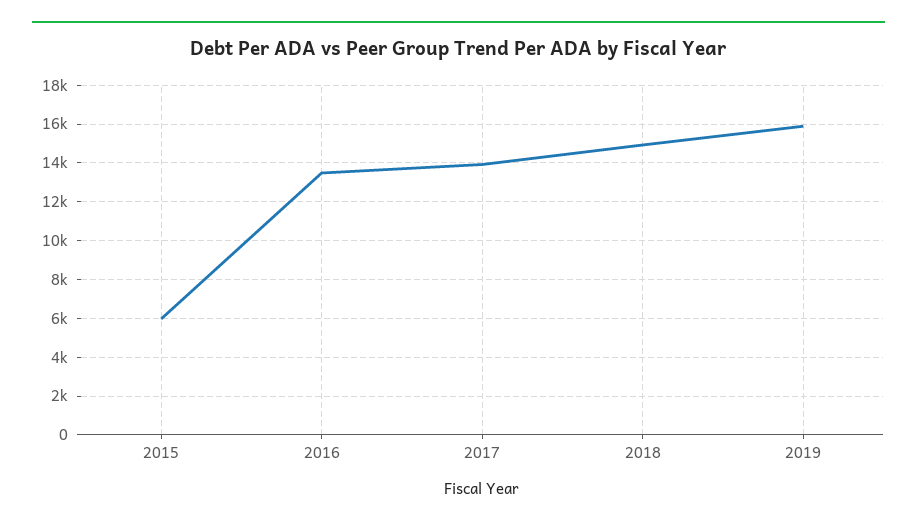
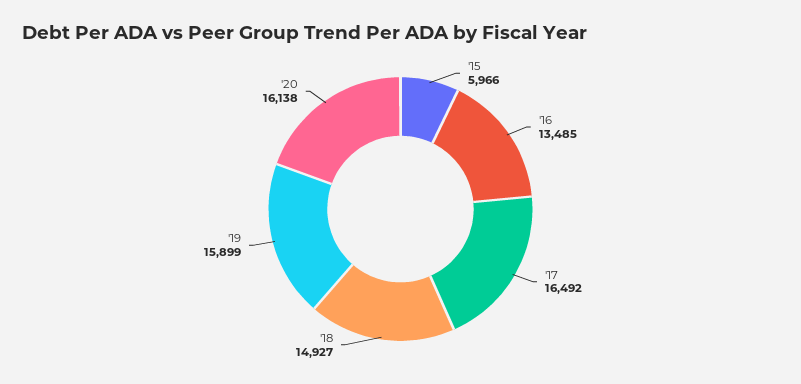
2017: 14000 -> 16492
'20: none -> 16138

